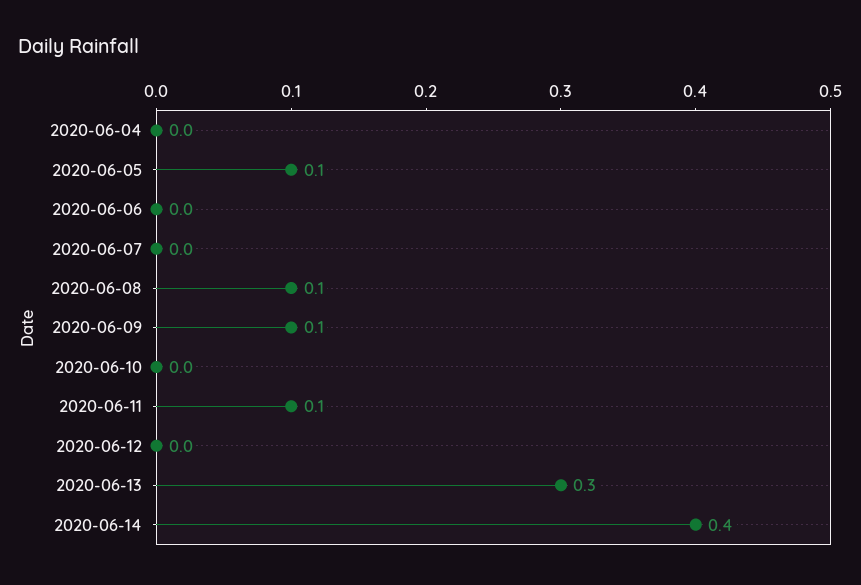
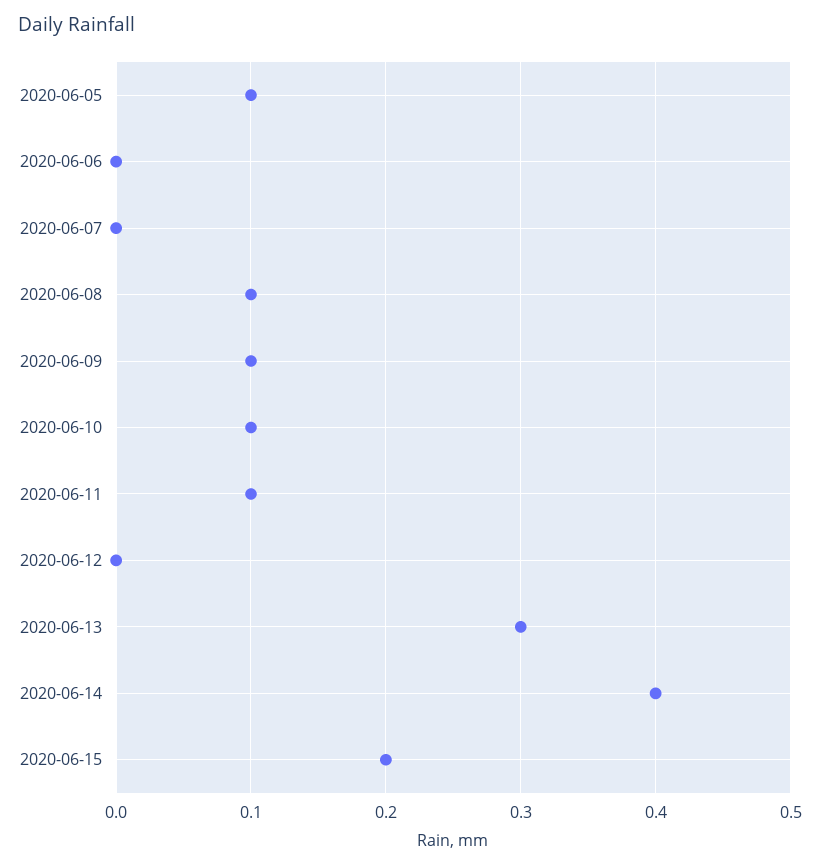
2020-06-04: 0 -> none
2020-06-10: 0 -> 0.1
2020-06-15: none -> 0.2

